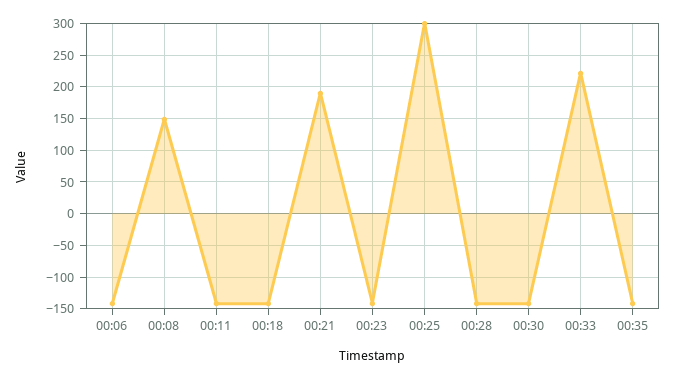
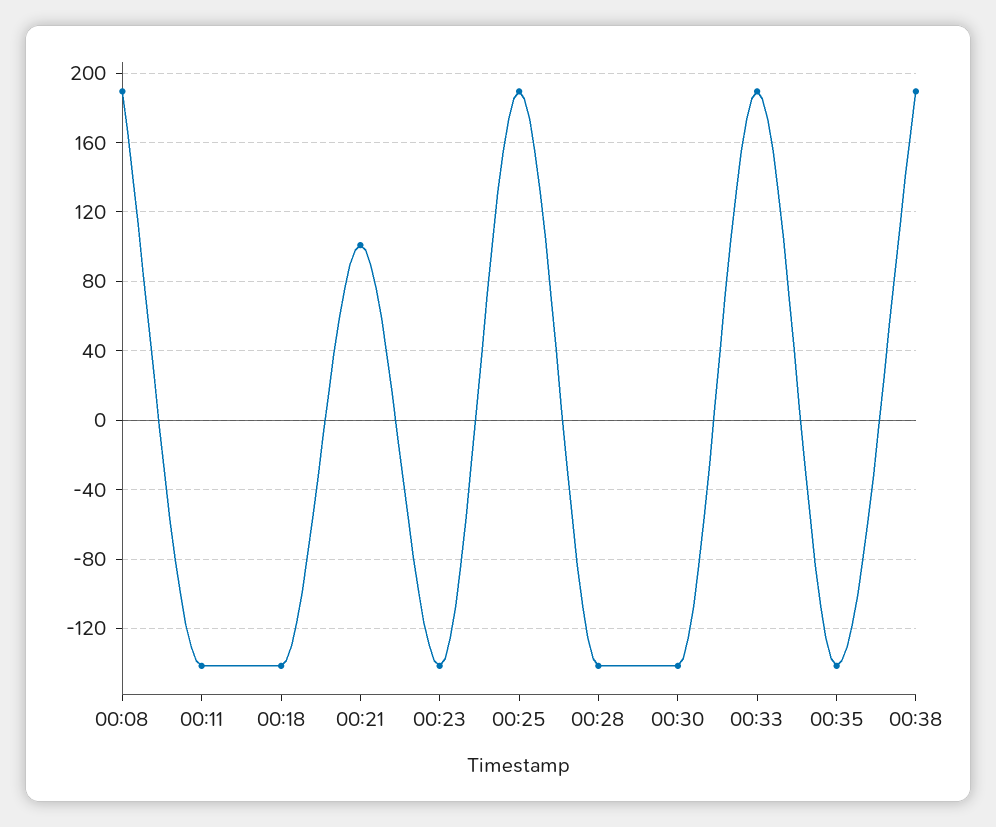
00:06: -140 -> none
00:08: 150 -> 190
00:21: 190 -> 100
00:25: 300 -> 190
00:33: 220 -> 190
00:38: none -> 190

